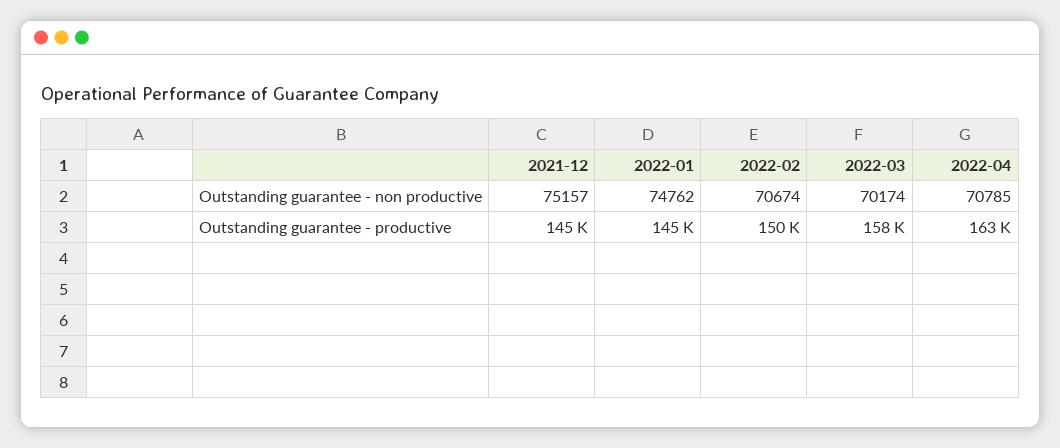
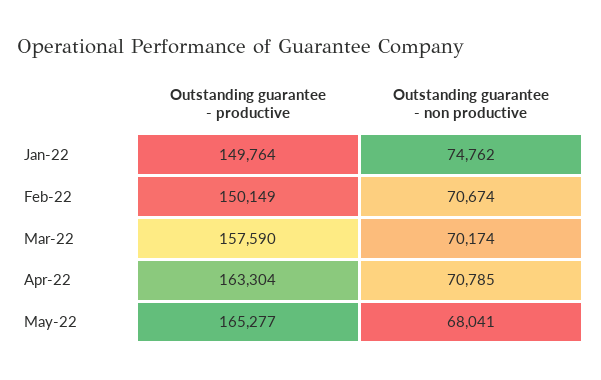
2021-12, Outstanding guarantee - non productive: 75157 -> none
2021-12, Outstanding guarantee - productive: 145000 -> none
2022-01, Outstanding guarantee - productive: 145000 -> 149764
May-22, Outstanding guarantee - productive: none -> 165277
May-22, Outstanding guarantee - non productive: none -> 68041

